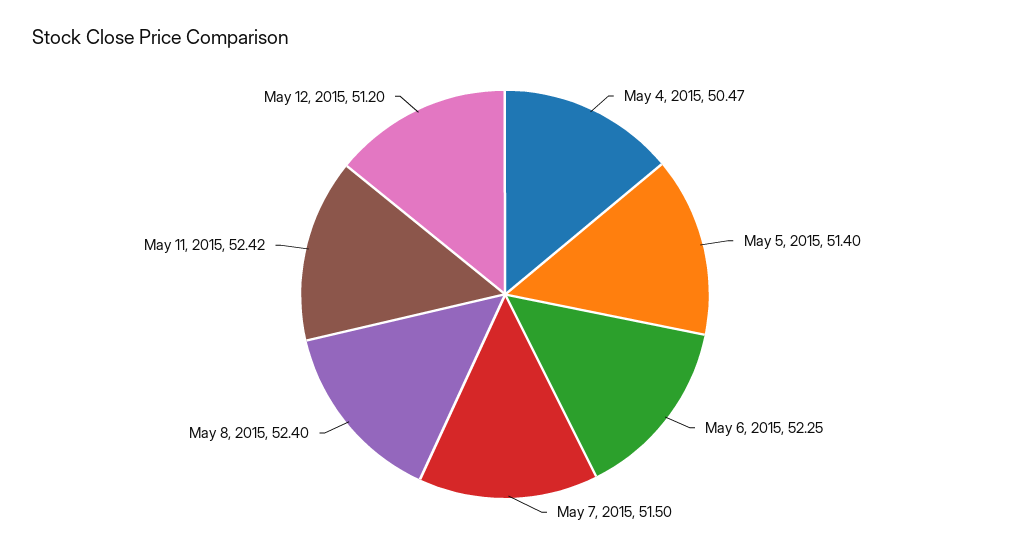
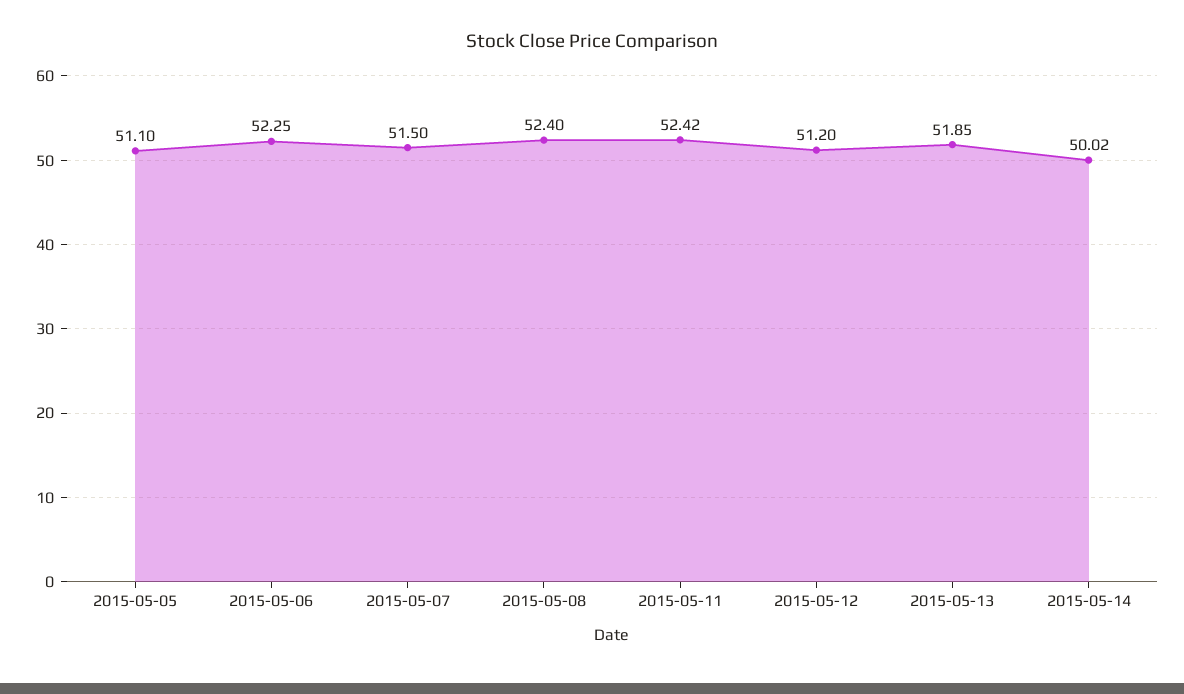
May 4, 2015: 50.47 -> none
May 5, 2015: 51.4 -> 51.1
2015-05-13: none -> 51.85
2015-05-14: none -> 50.02

